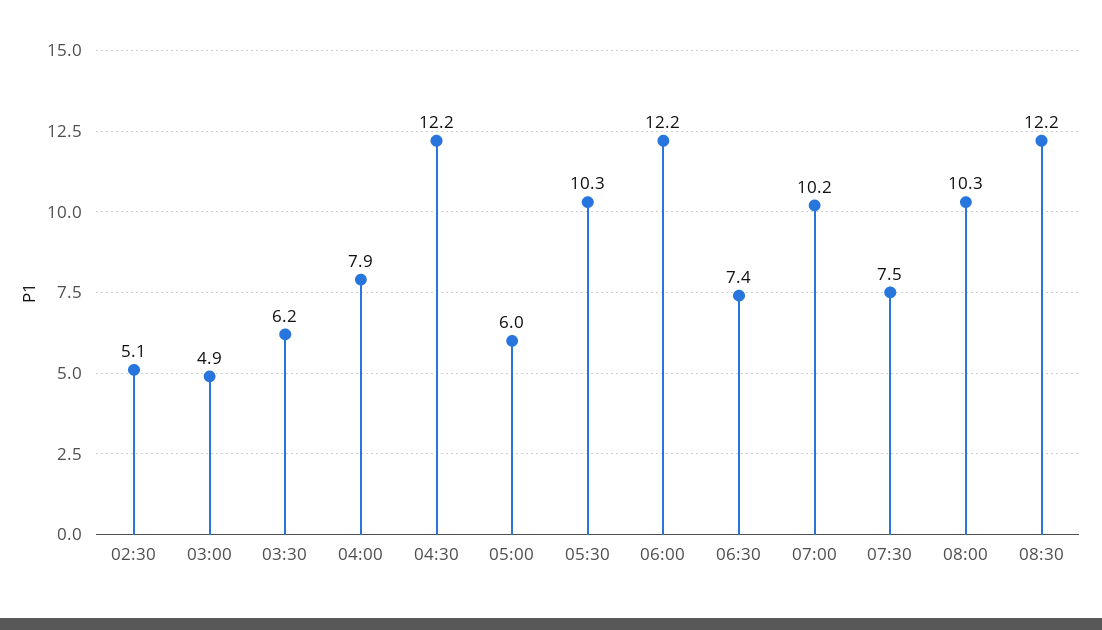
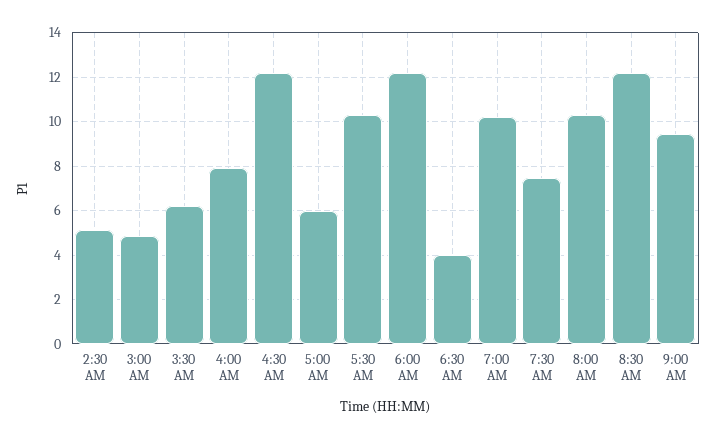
06:30: 7.4 -> 4
9:00 AM: none -> 9.5

